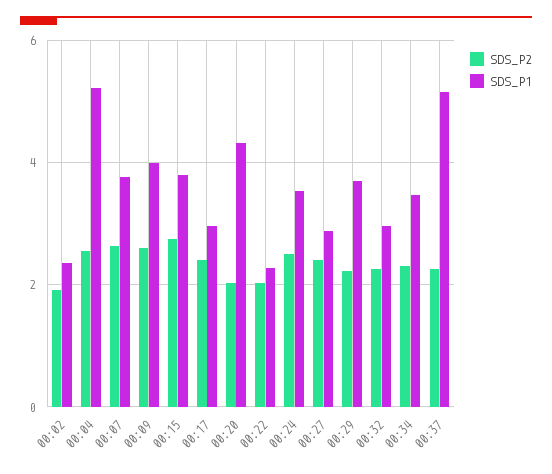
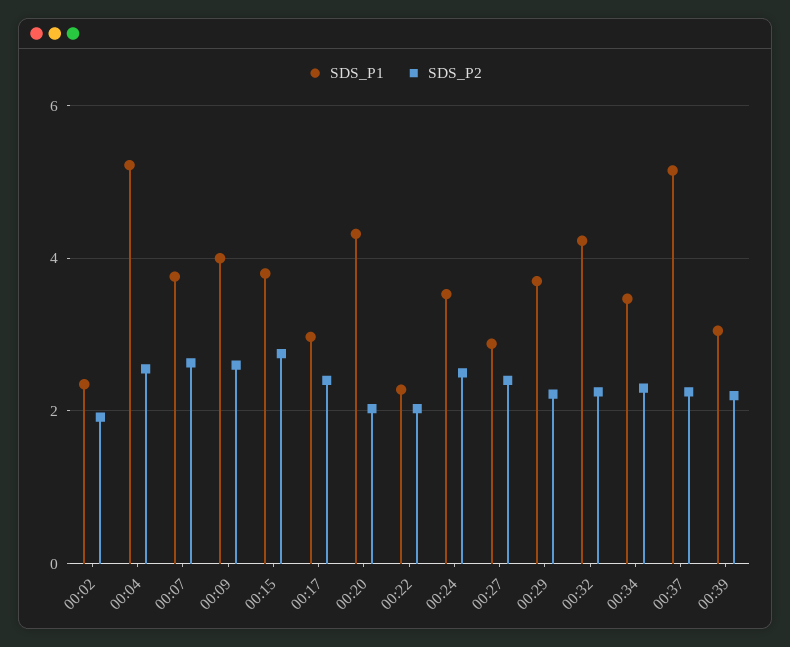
SDS_P1, 00:32: 3 -> 4.2
SDS_P1, 00:39: none -> 3
SDS_P2, 00:39: none -> 2.2

